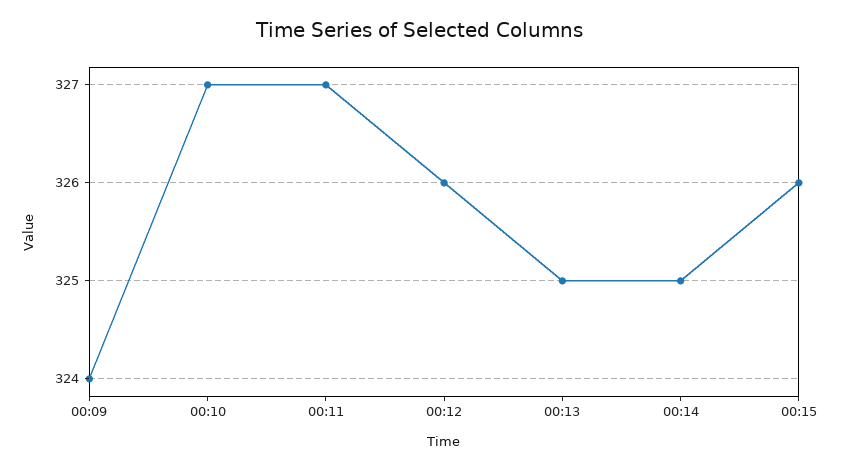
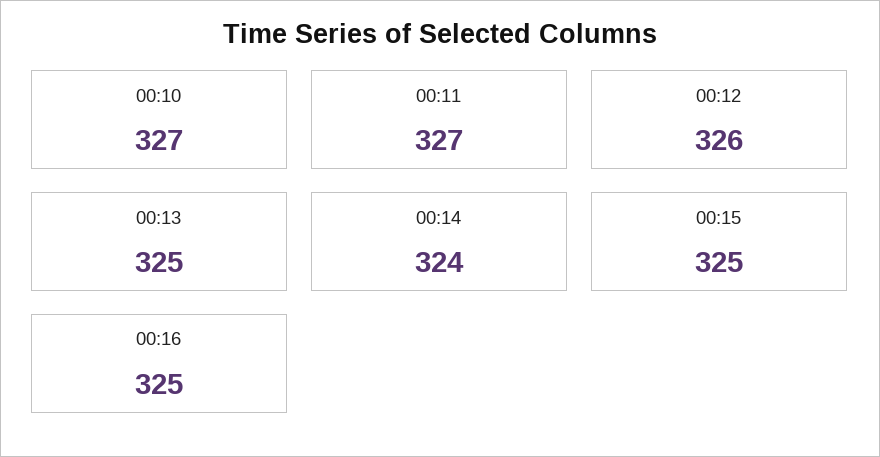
00:09: 324 -> none
00:14: 325 -> 324
00:15: 326 -> 325
00:16: none -> 325

